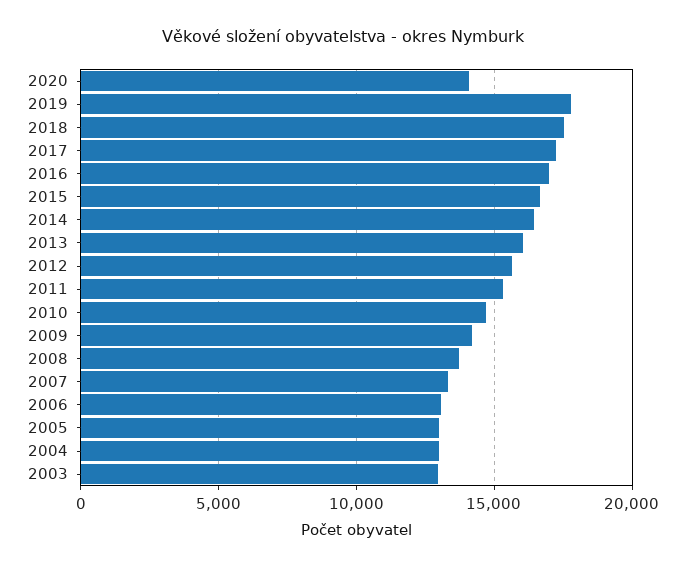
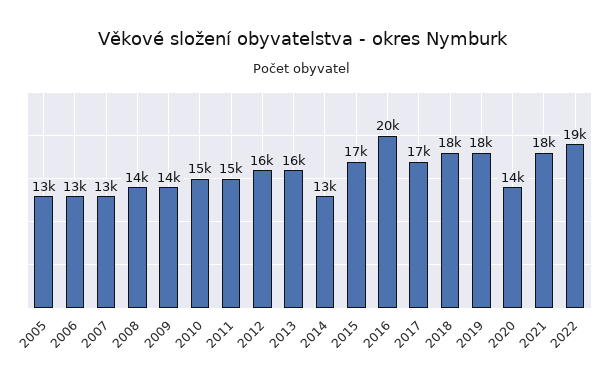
2016: 17000 -> 20000
2014: 16500 -> 13000
2004: 13000 -> none
2003: 13000 -> none
2021: none -> 18000
2022: none -> 19000

